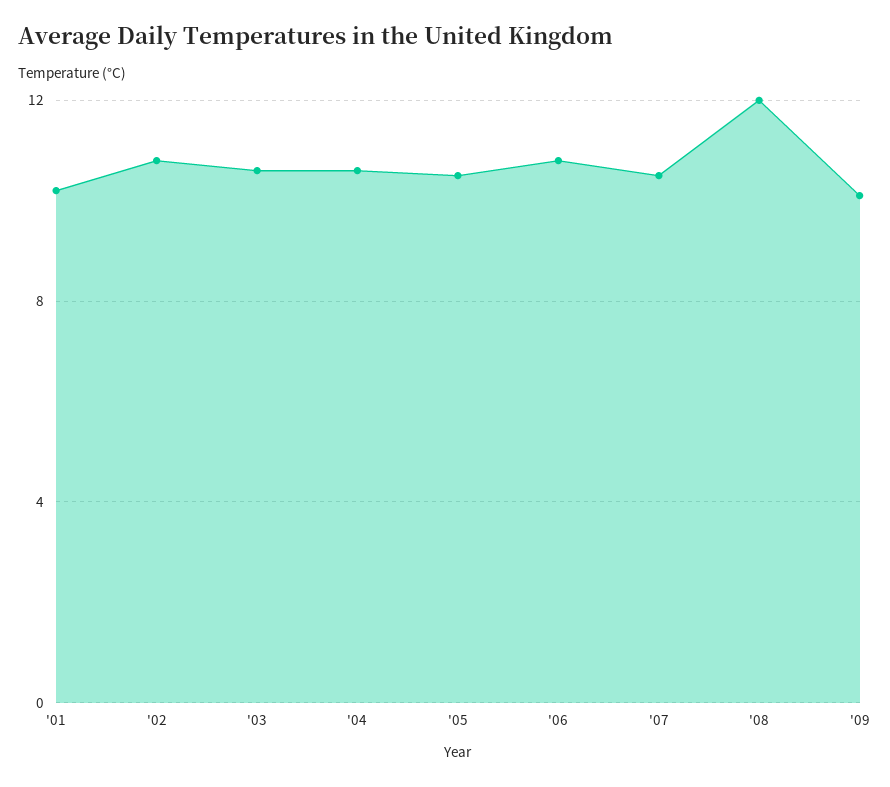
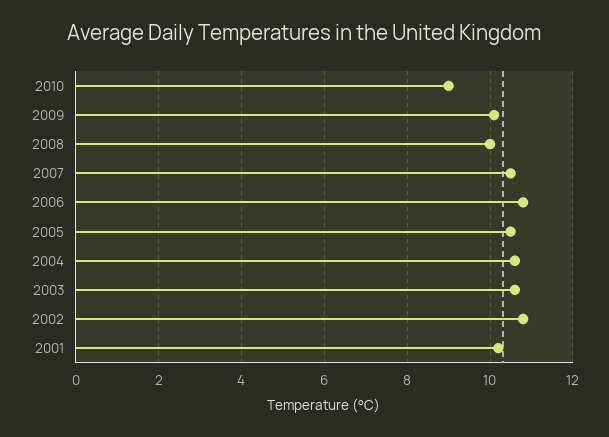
'08: 12 -> 10
2010: none -> 9

